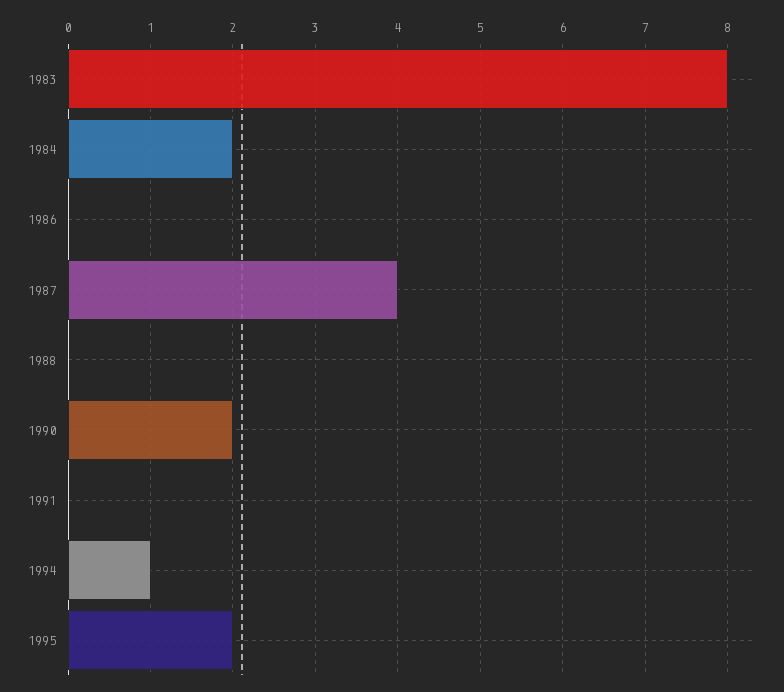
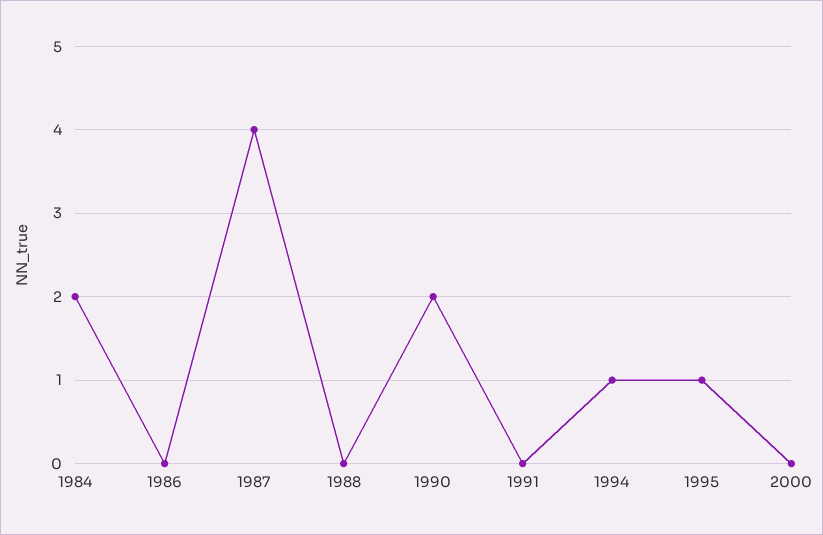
1983: 8 -> none
1995: 2 -> 1
2000: none -> 0

